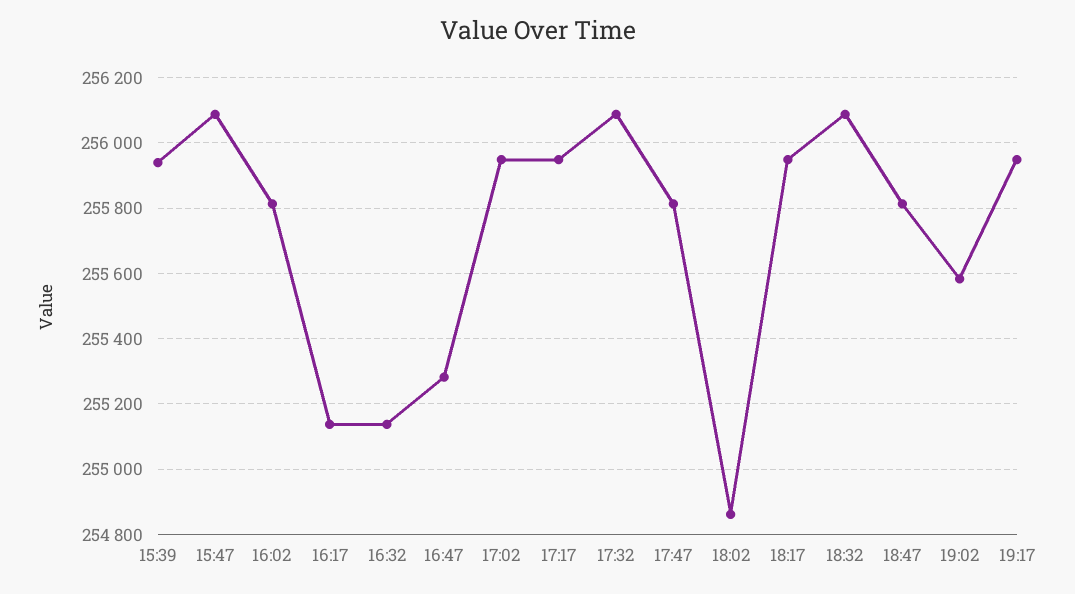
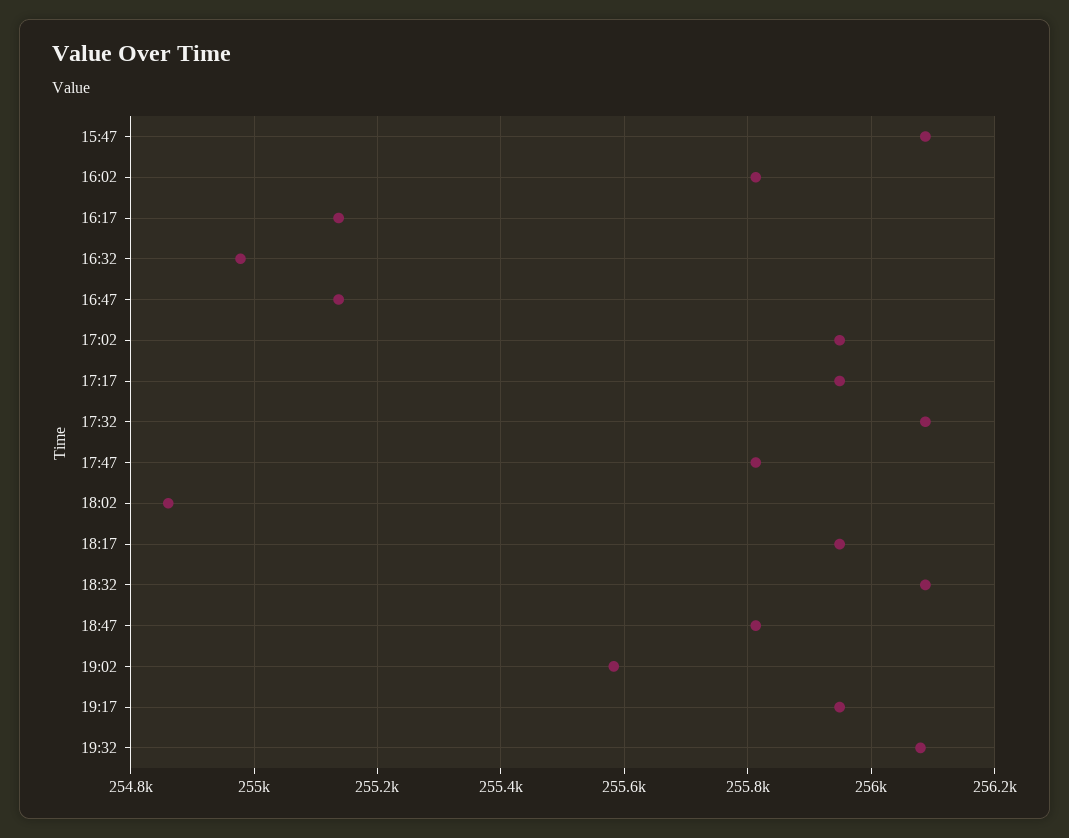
15:39: 255940 -> none
16:32: 255140 -> 254980
16:47: 255280 -> 255140
19:32: none -> 256080

